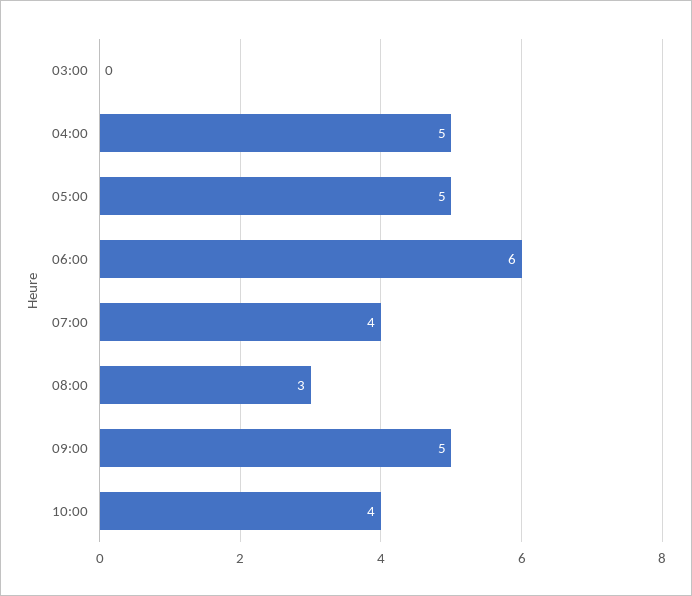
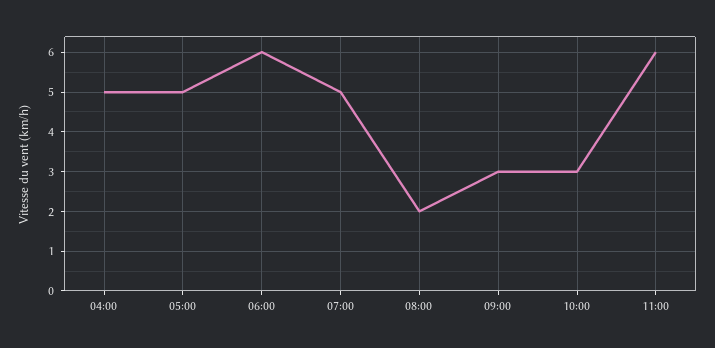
03:00: 0 -> none
07:00: 4 -> 5
08:00: 3 -> 2
09:00: 5 -> 3
10:00: 4 -> 3
11:00: none -> 6

